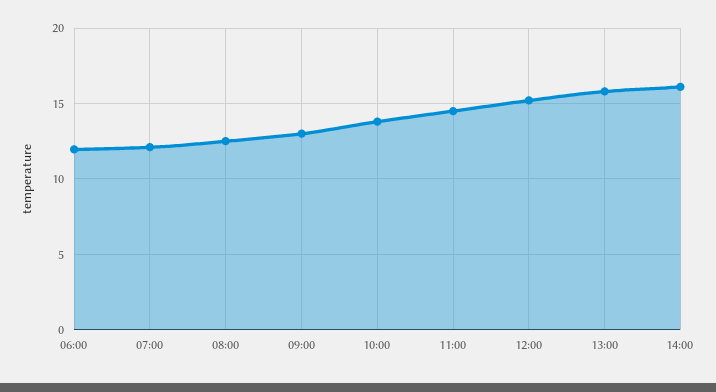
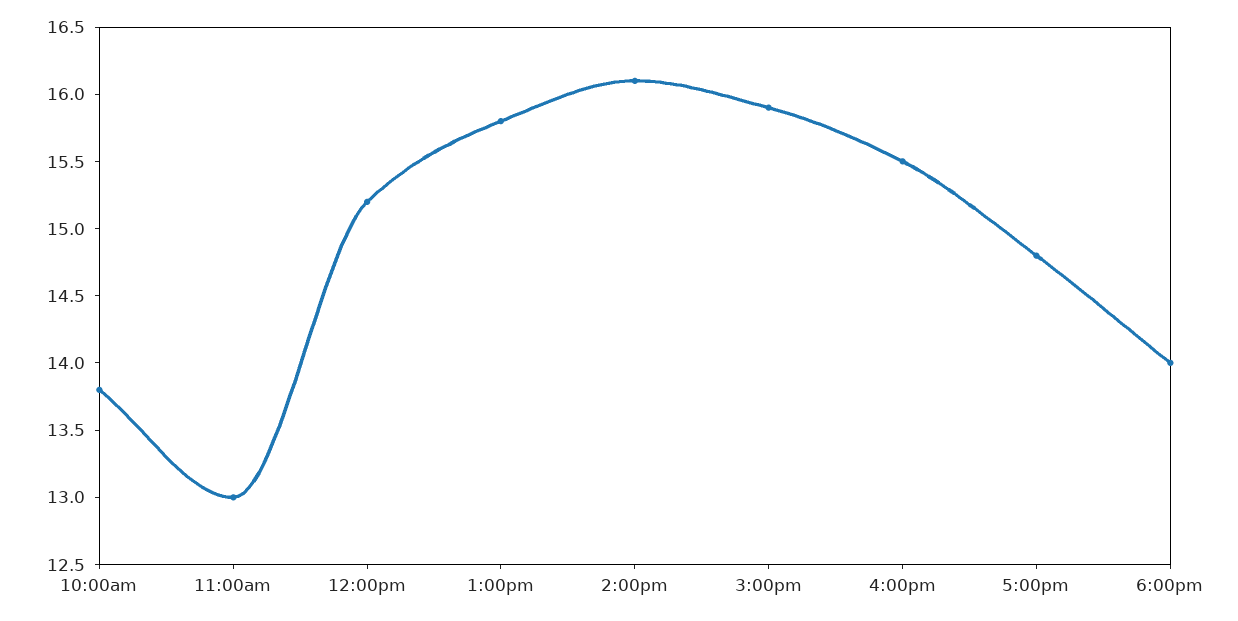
06:00: 12 -> none
07:00: 12 -> none
08:00: 12.5 -> none
09:00: 13 -> none
11:00: 14.5 -> 13
3:00pm: none -> 15.9
4:00pm: none -> 15.5
5:00pm: none -> 14.8
6:00pm: none -> 14

